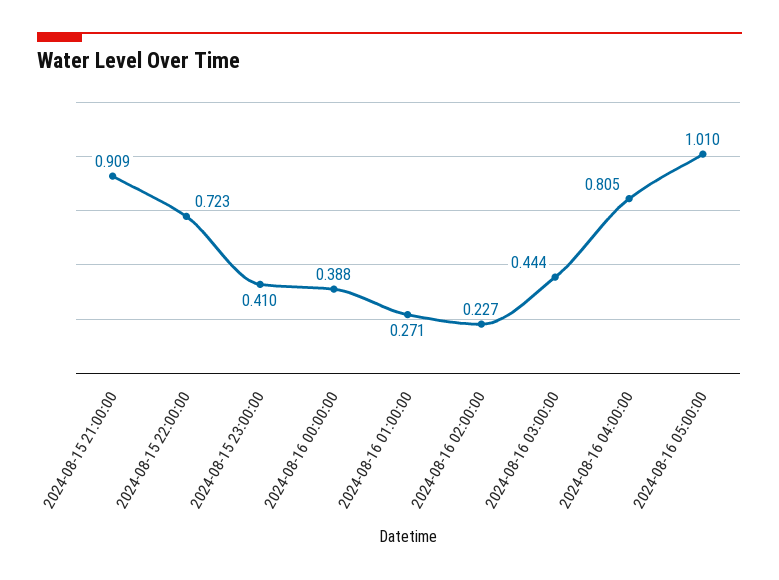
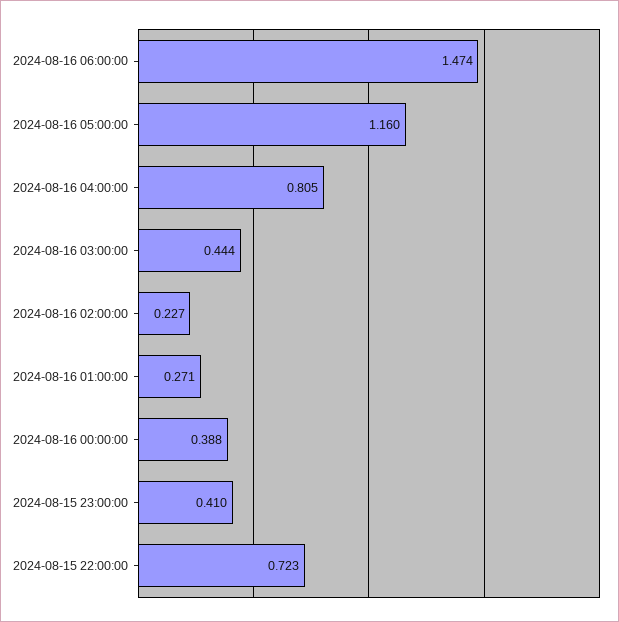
2024-08-15 21:00:00: 0.909 -> none
2024-08-16 05:00:00: 1.01 -> 1.16
2024-08-16 06:00:00: none -> 1.474

